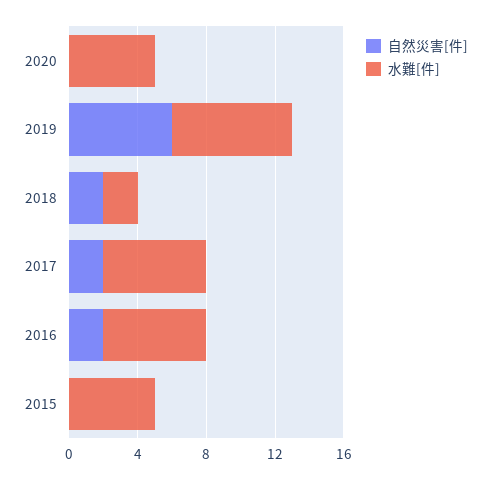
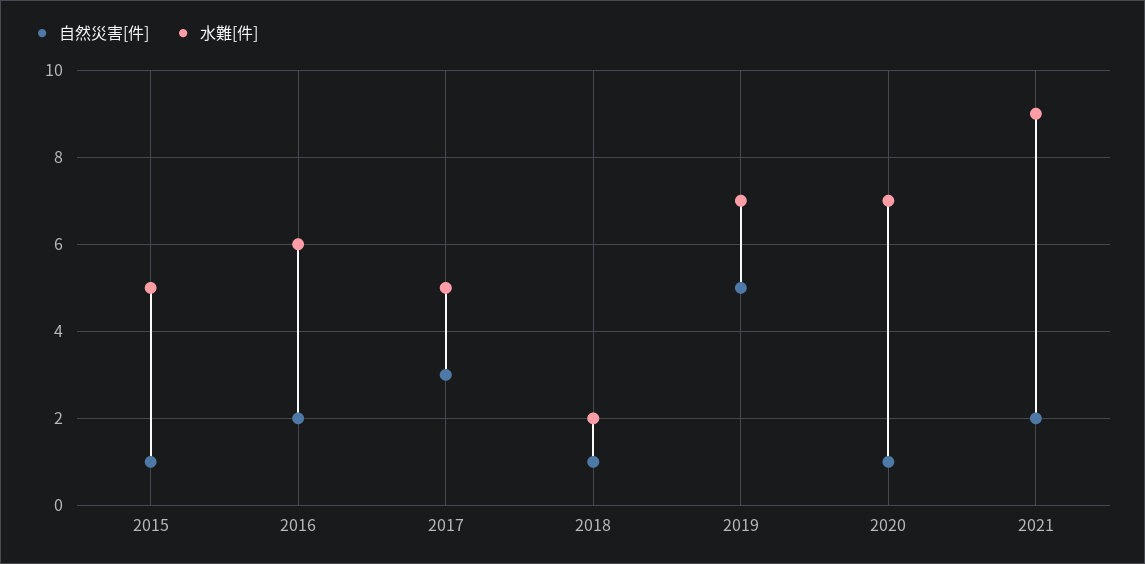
自然災害[件], 2020: 0 -> 1
水難[件], 2020: 5 -> 7
自然災害[件], 2019: 6 -> 5
自然災害[件], 2018: 2 -> 1
自然災害[件], 2017: 2 -> 3
水難[件], 2017: 6 -> 5
自然災害[件], 2015: 0 -> 1
自然災害[件], 2021: none -> 2
水難[件], 2021: none -> 9

